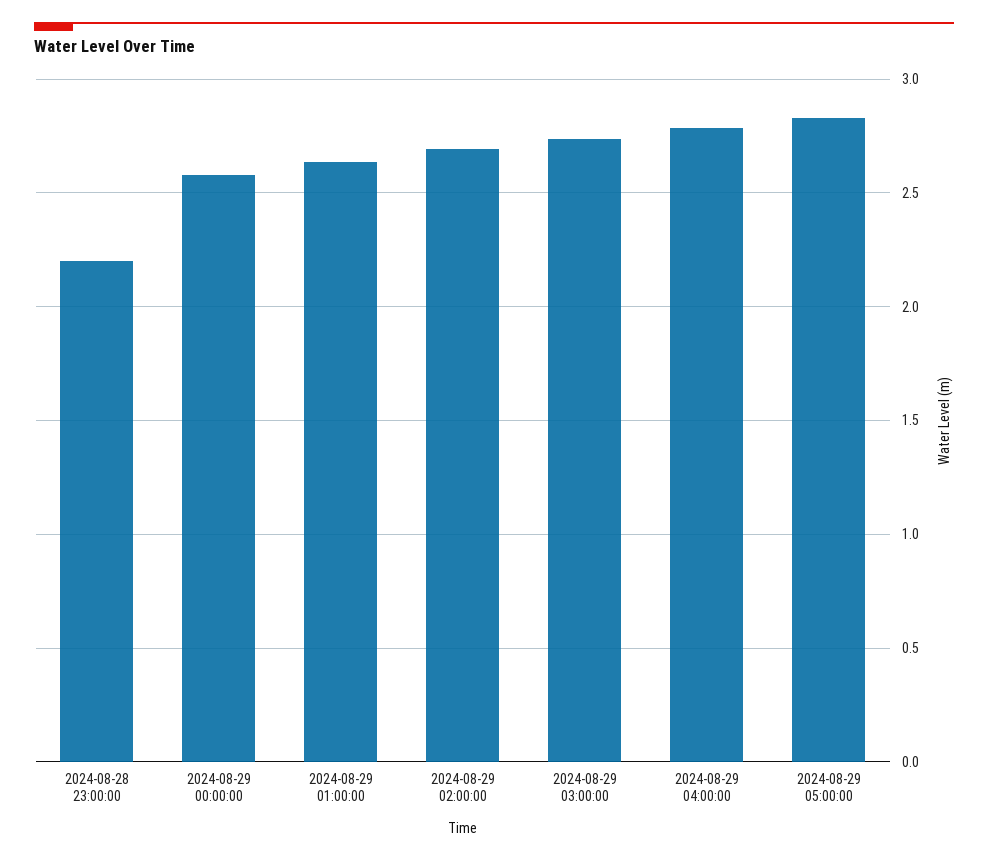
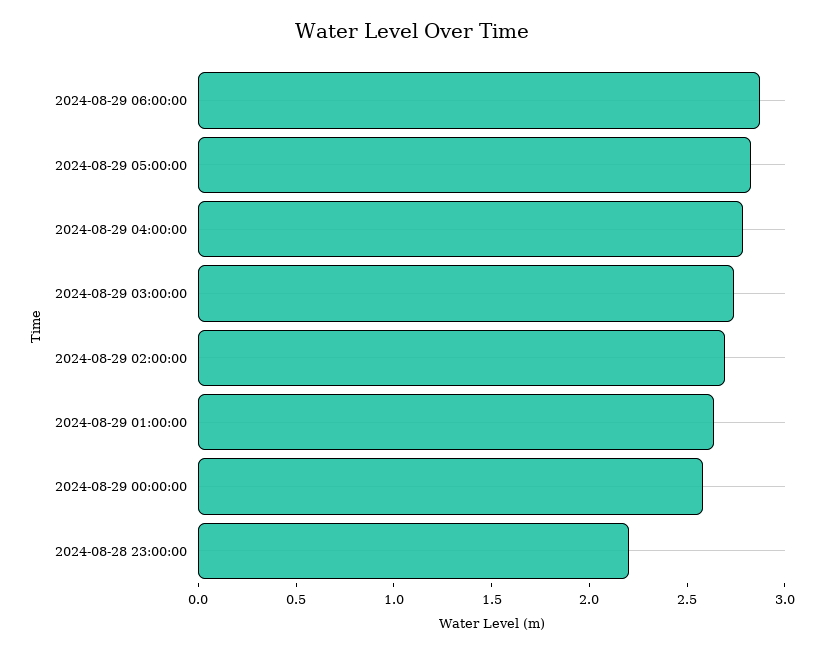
2024-08-29 06:00:00: none -> 2.9

